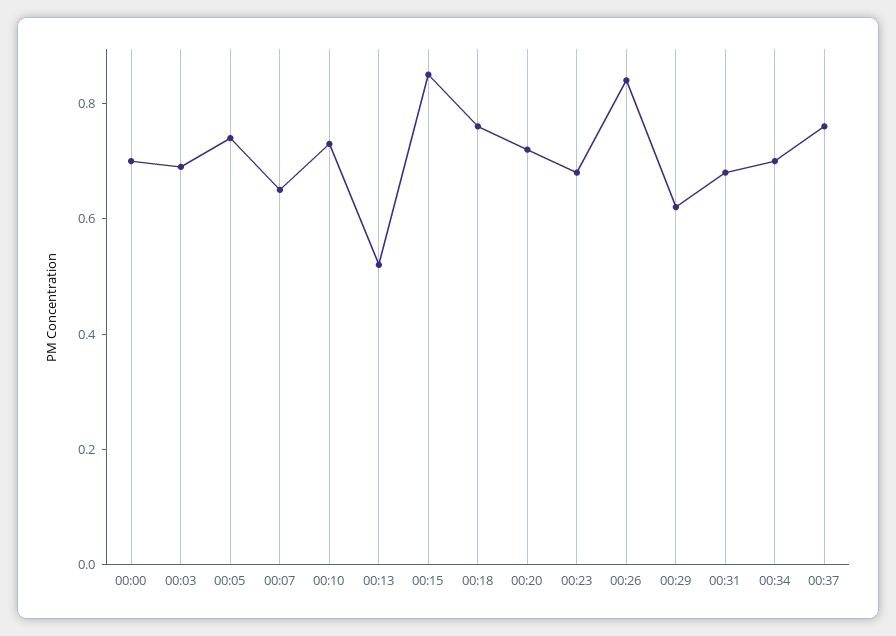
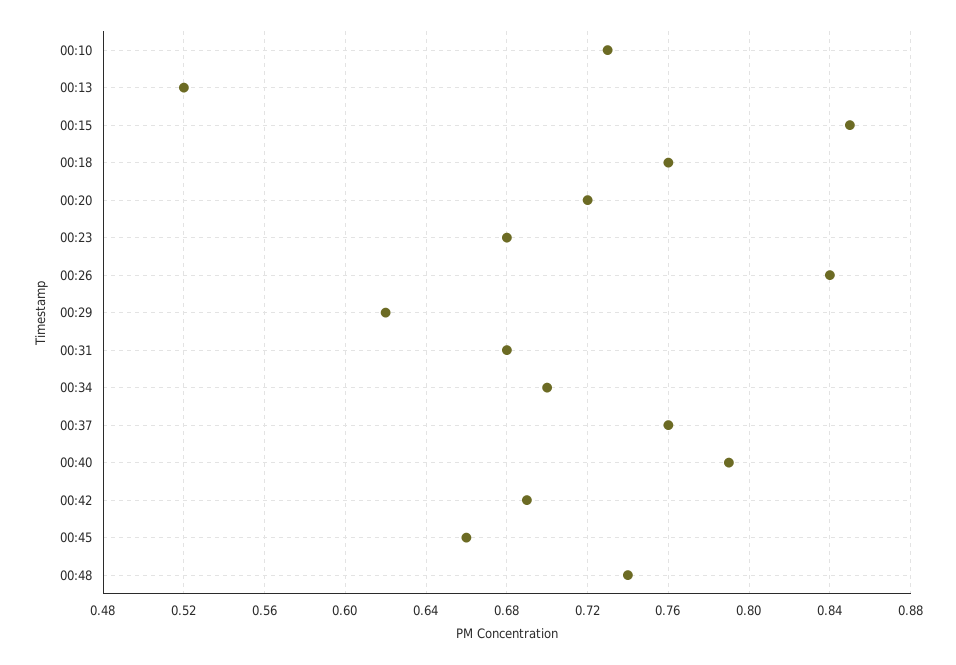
00:00: 0.7 -> none
00:03: 0.7 -> none
00:05: 0.75 -> none
00:07: 0.65 -> none
00:40: none -> 0.79
00:42: none -> 0.69
00:45: none -> 0.66
00:48: none -> 0.74

